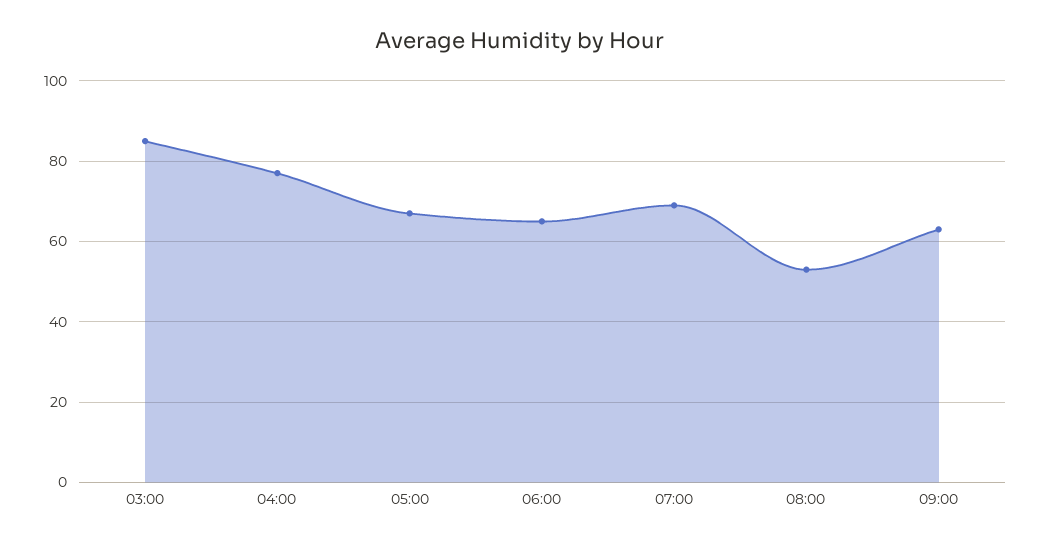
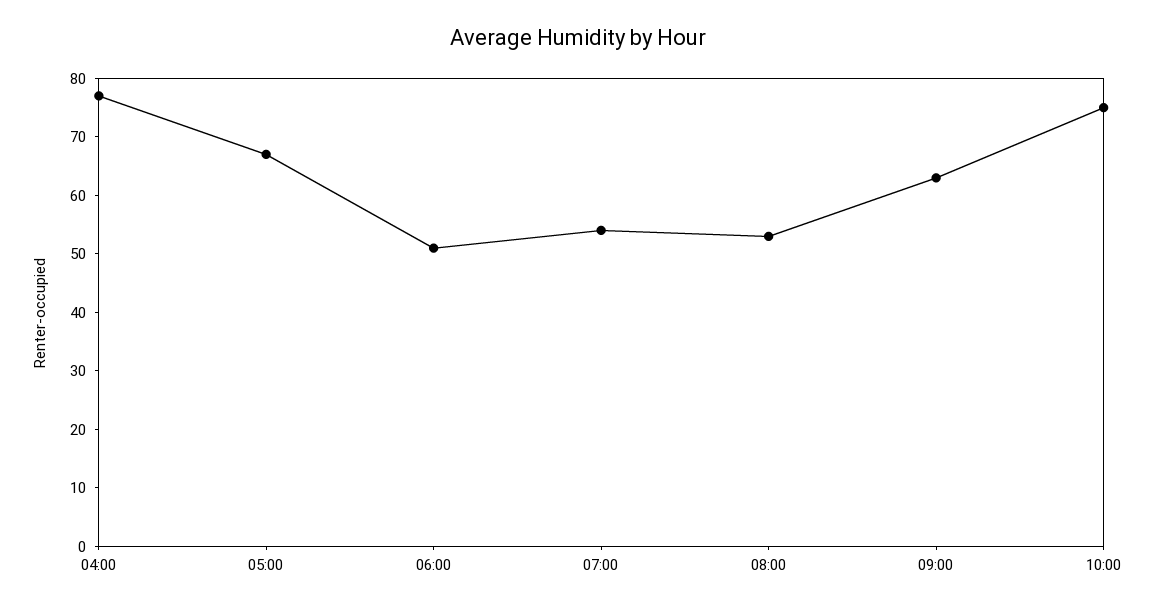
03:00: 85 -> none
06:00: 65 -> 50
07:00: 70 -> 55
10:00: none -> 75

